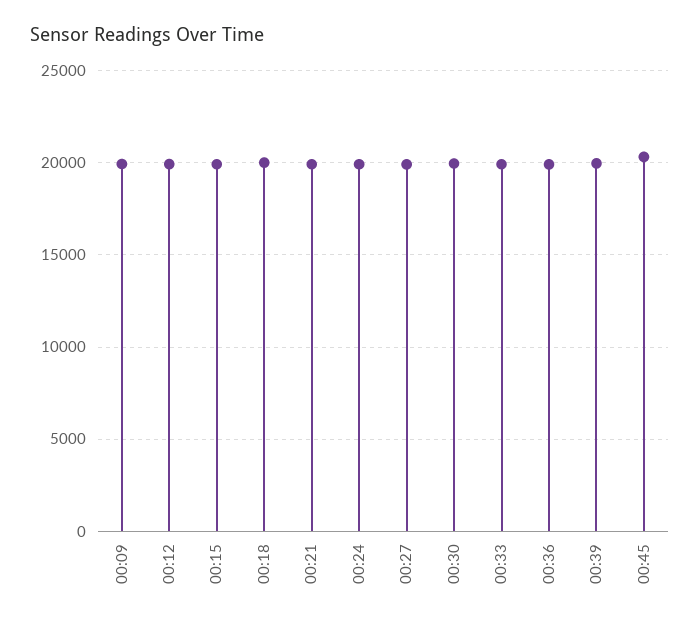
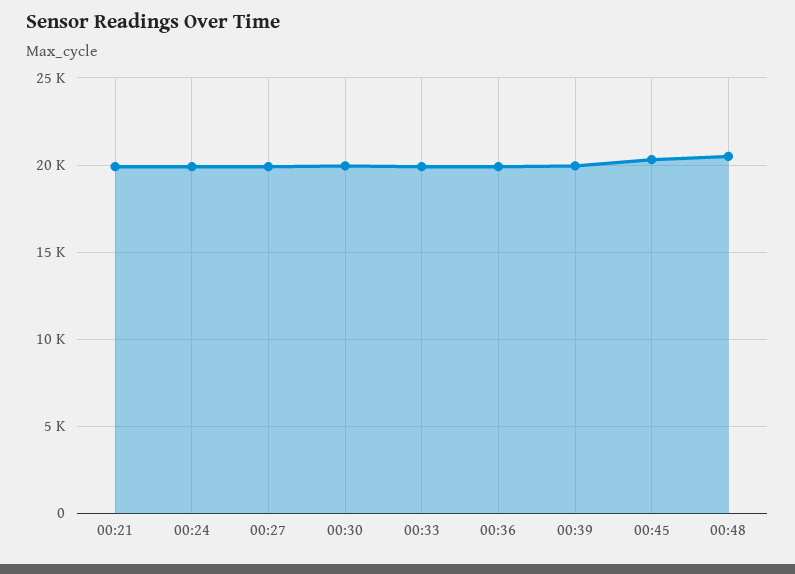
00:09: 20000 -> none
00:12: 20000 -> none
00:15: 20000 -> none
00:18: 20000 -> none
00:48: none -> 20500

